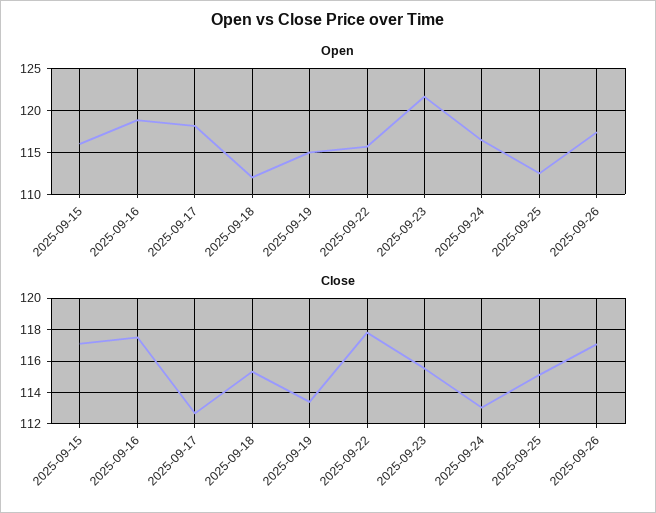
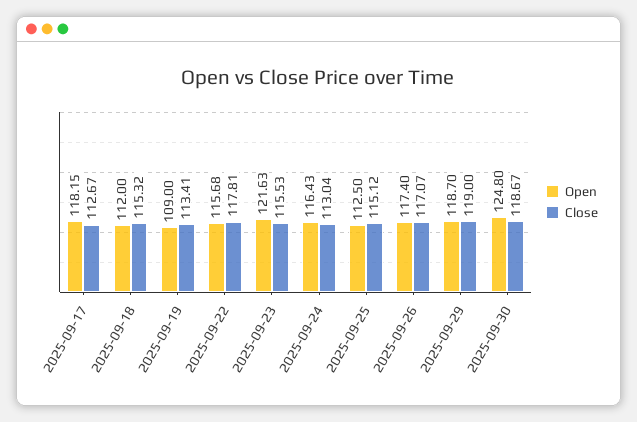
Open, 2025-09-15: 116 -> none
Open, 2025-09-16: 119 -> none
Open, 2025-09-19: 115 -> 109
Close, 2025-09-15: 117 -> none
Close, 2025-09-16: 117.5 -> none
Open, 2025-09-29: none -> 118.7
Close, 2025-09-29: none -> 119
Open, 2025-09-30: none -> 124.8
Close, 2025-09-30: none -> 118.67

